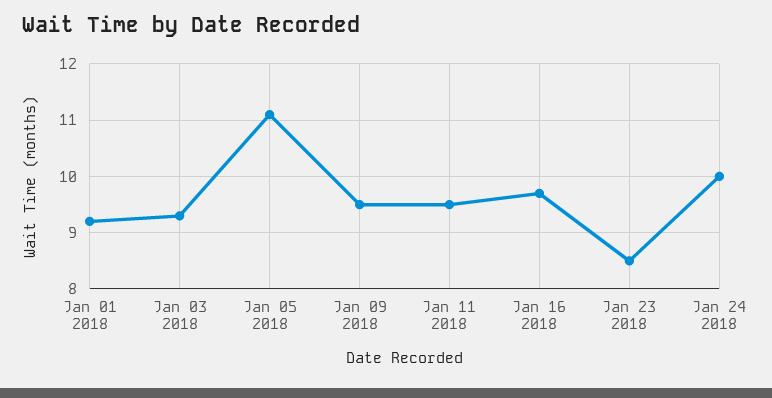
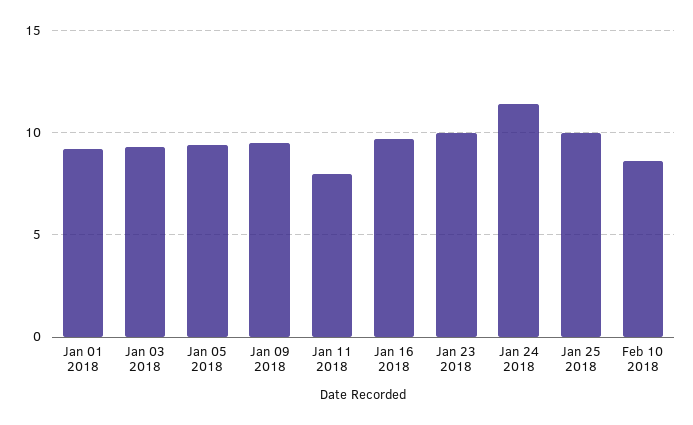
Jan 05 2018: 11 -> 9.5
Jan 11 2018: 9.5 -> 8
Jan 23 2018: 8.5 -> 10
Jan 24 2018: 10 -> 11.5
Jan 25 2018: none -> 10
Feb 10 2018: none -> 8.5

